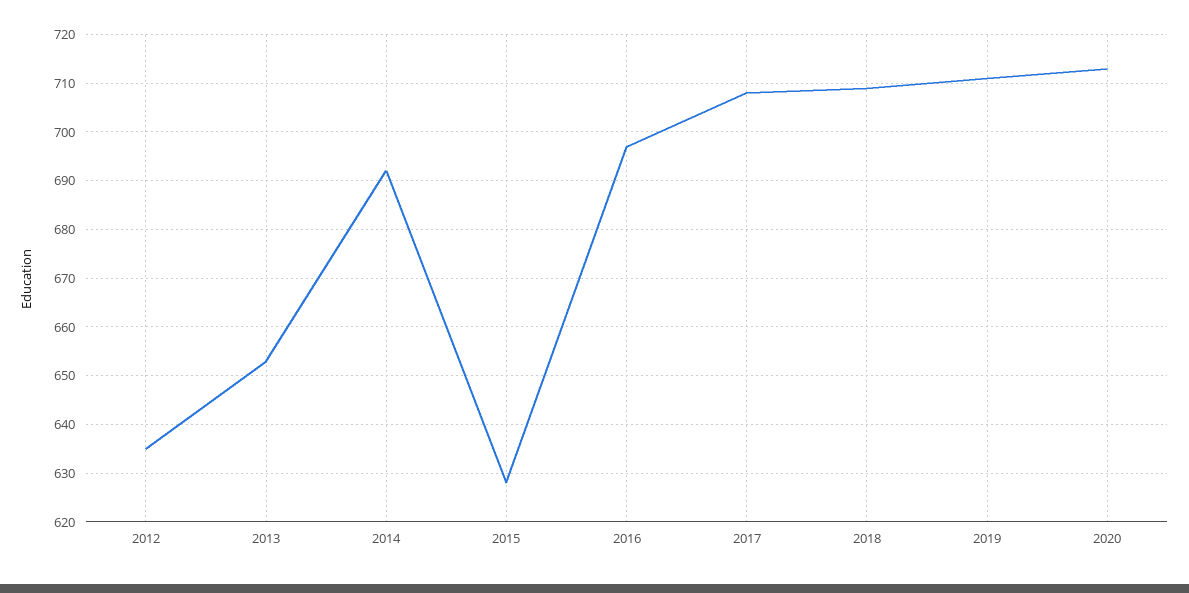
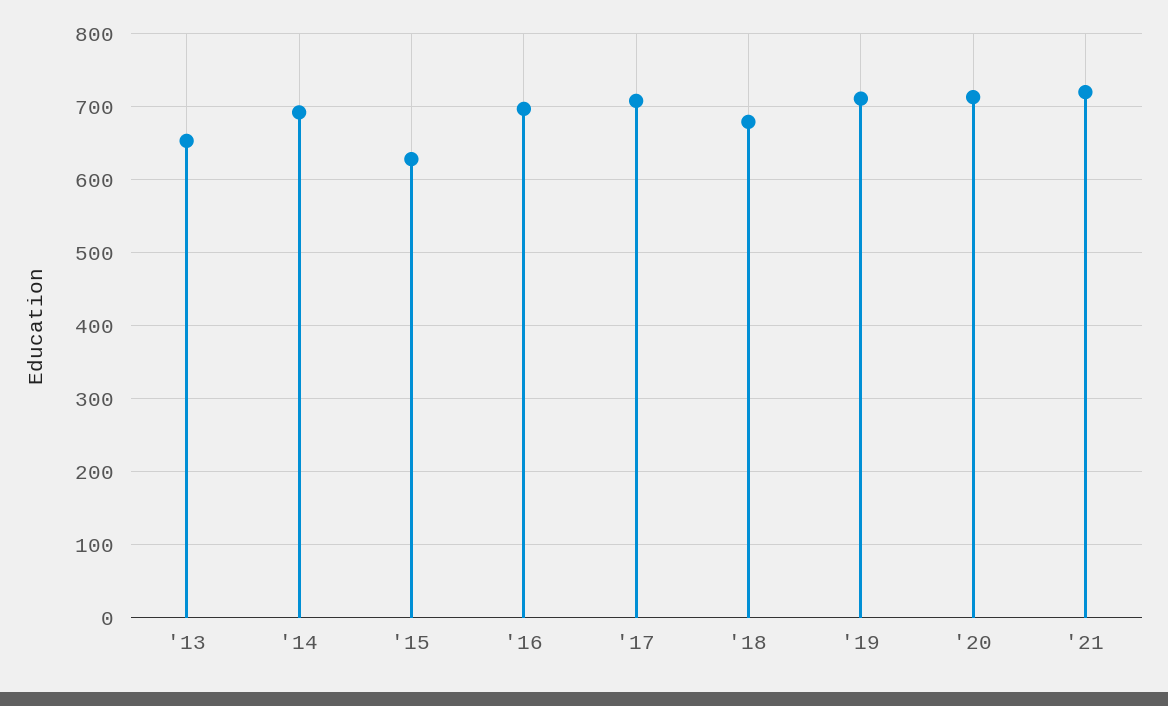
2012: 635 -> none
2018: 710 -> 680
'21: none -> 720

